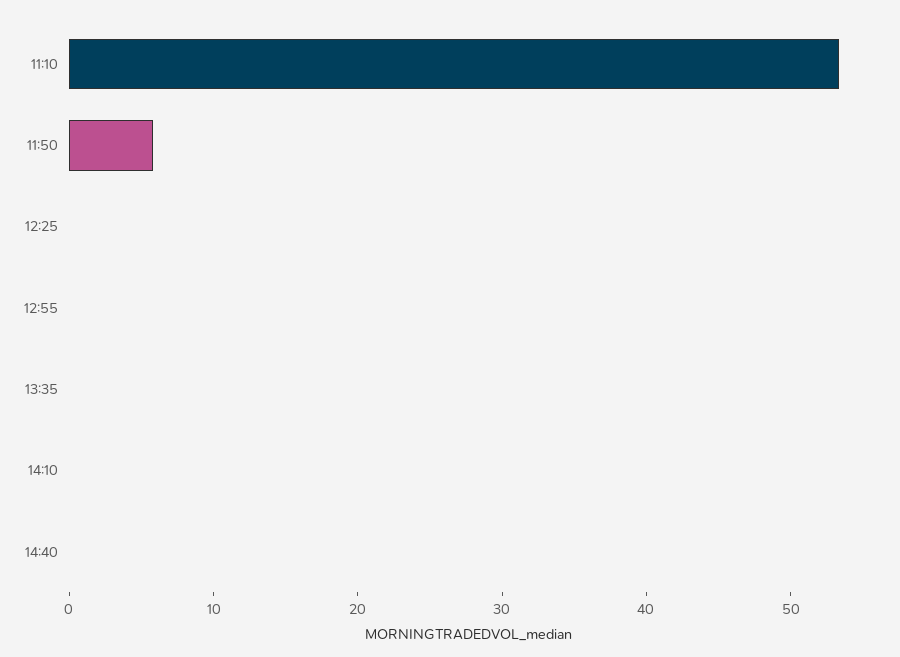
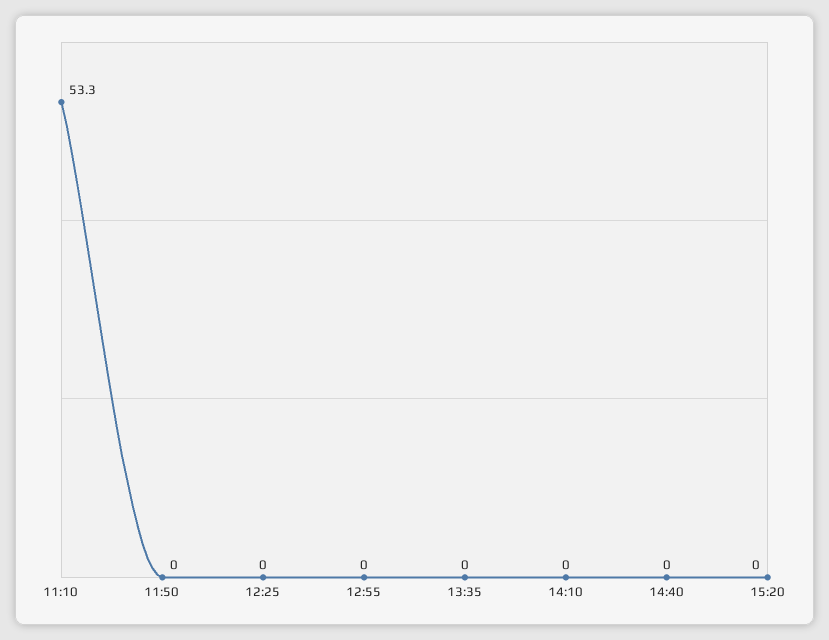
11:50: 6 -> 0
15:20: none -> 0

